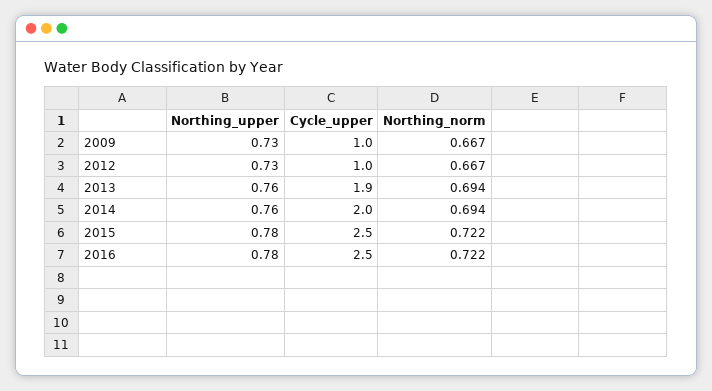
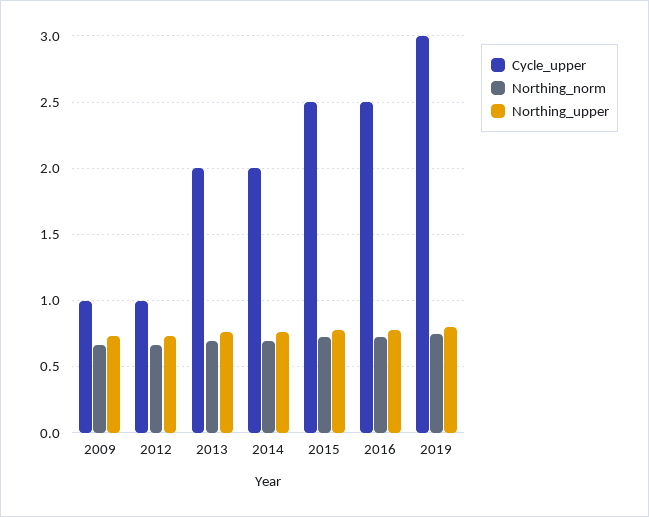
Cycle_upper, 2013: 1.9 -> 2
Cycle_upper, 2019: none -> 3
Northing_norm, 2019: none -> 0.75
Northing_upper, 2019: none -> 0.8

